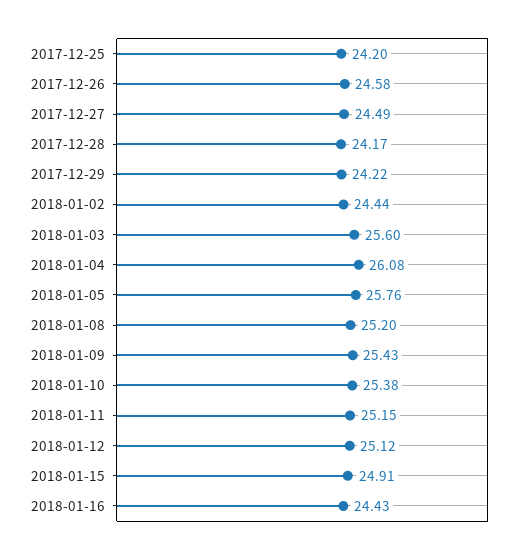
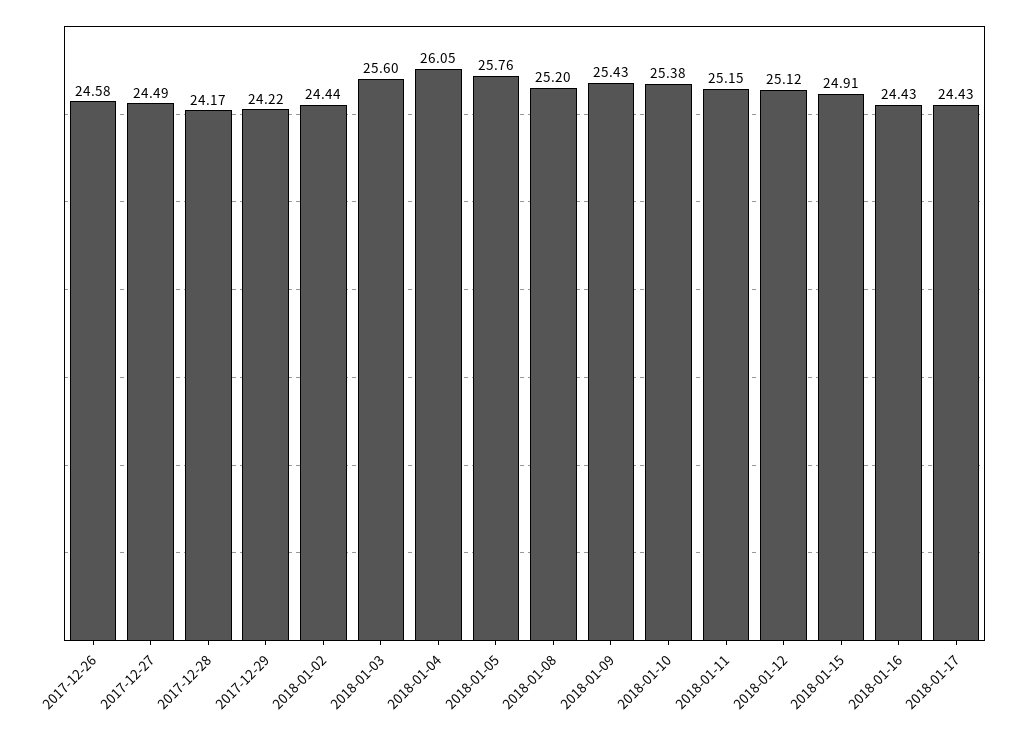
2017-12-25: 24.2 -> none
2018-01-04: 26.08 -> 26.05
2018-01-17: none -> 24.43

